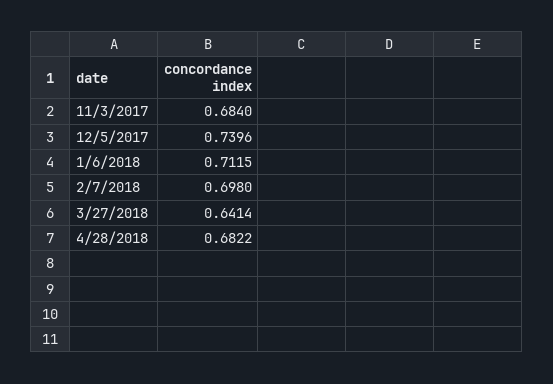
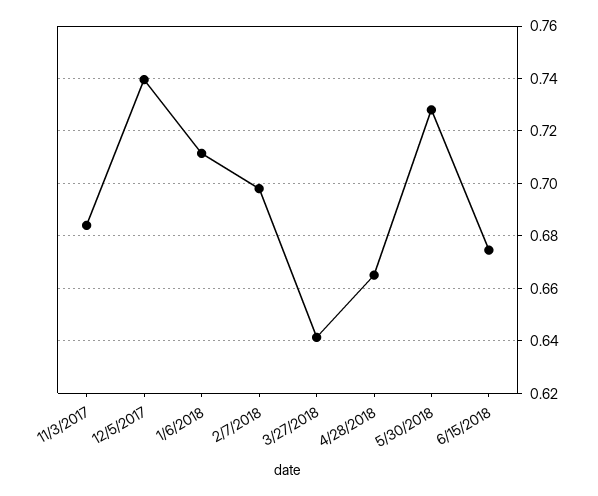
4/28/2018: 0.6822 -> 0.665
5/30/2018: none -> 0.7275
6/15/2018: none -> 0.675

